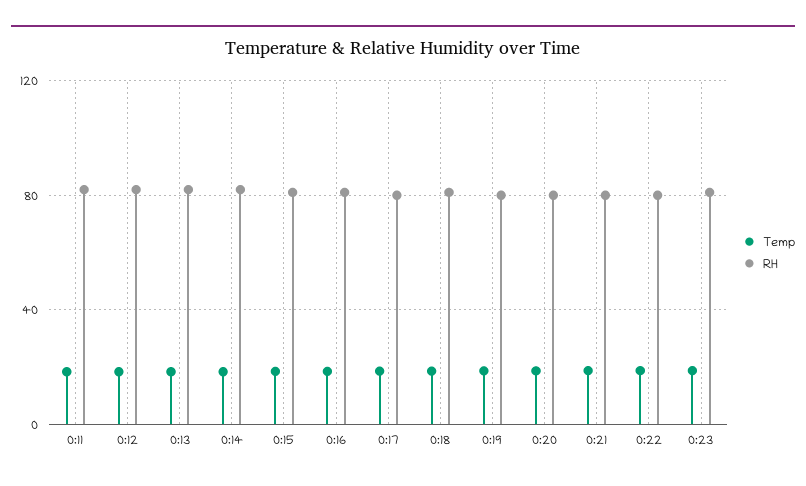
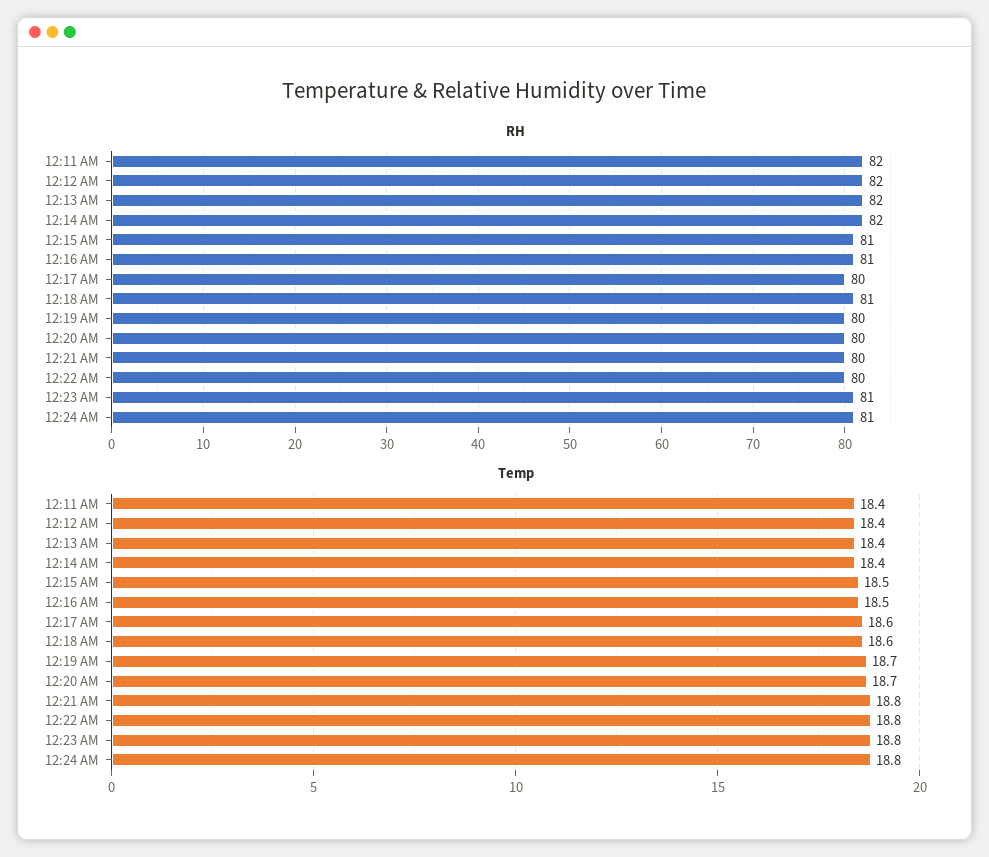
RH, 12:24 AM: none -> 81
Temp, 12:24 AM: none -> 18.8

